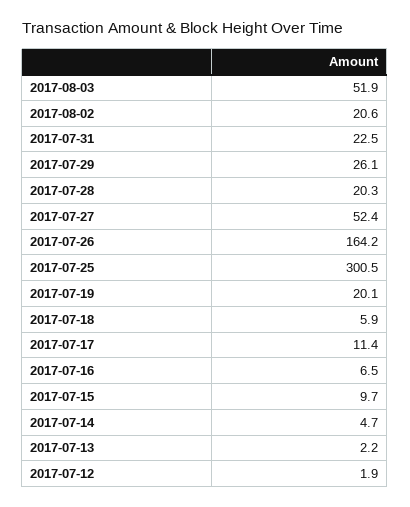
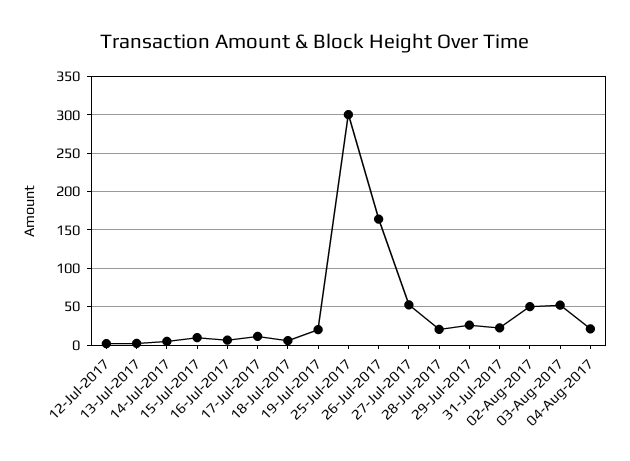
2017-08-02: 20.6 -> 50
04-Aug-2017: none -> 20

